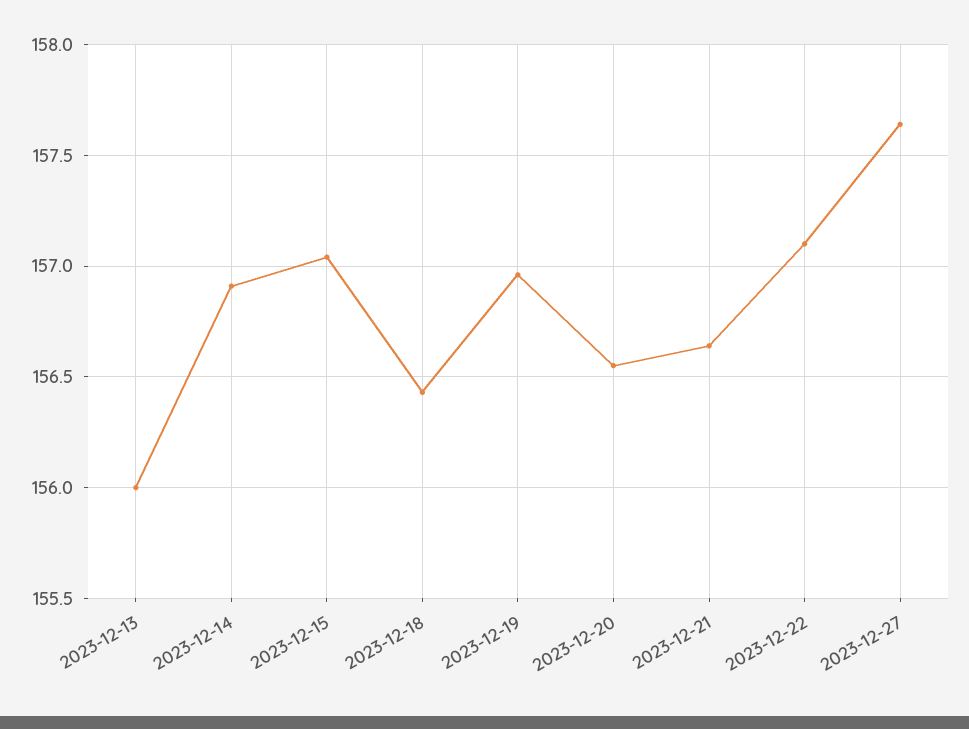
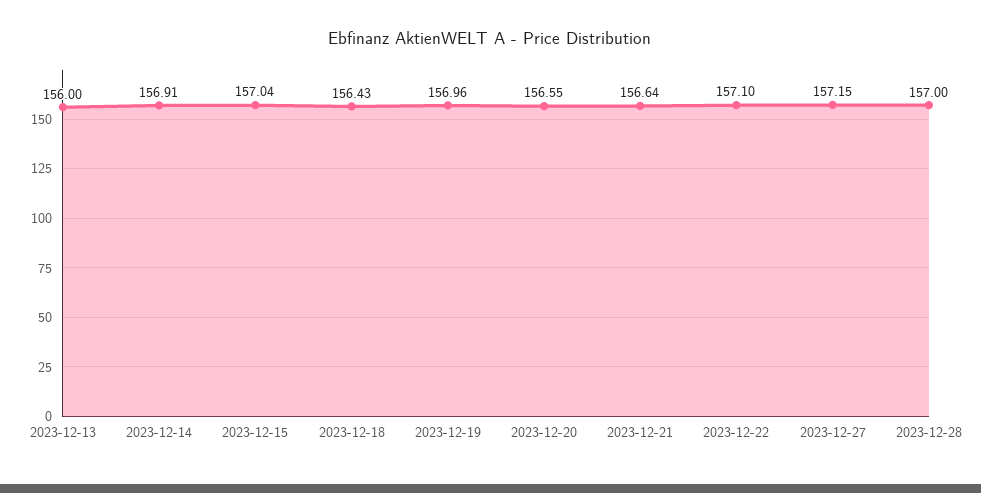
2023-12-27: 157.65 -> 157.15
2023-12-28: none -> 157

